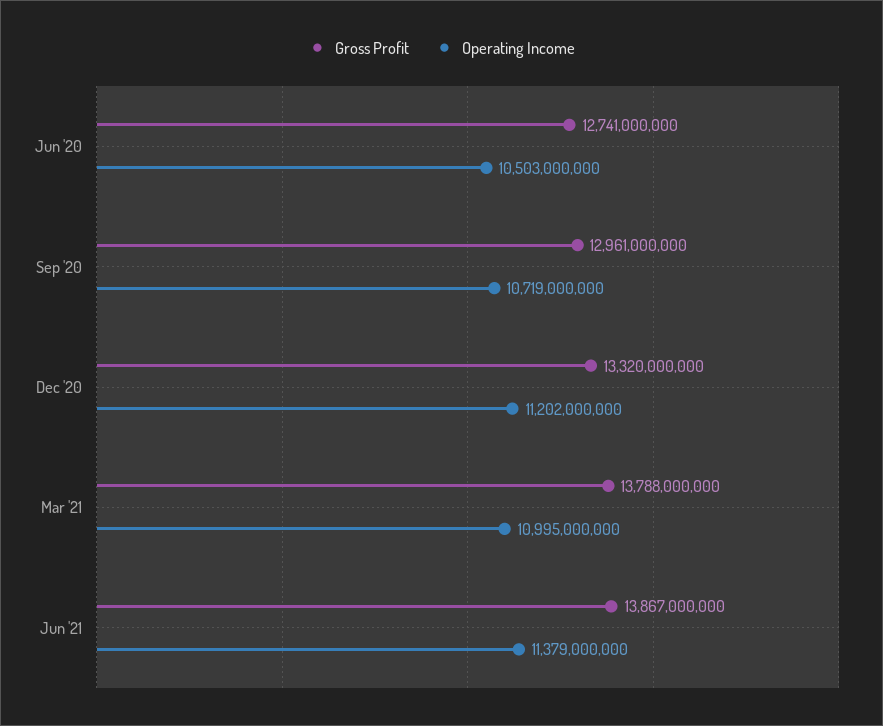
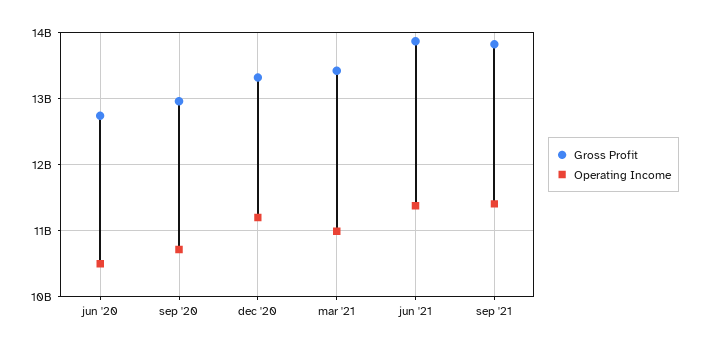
Gross Profit, Mar '21: 13788000000 -> 13400000000
Gross Profit, sep '21: none -> 13800000000
Operating Income, sep '21: none -> 11400000000

